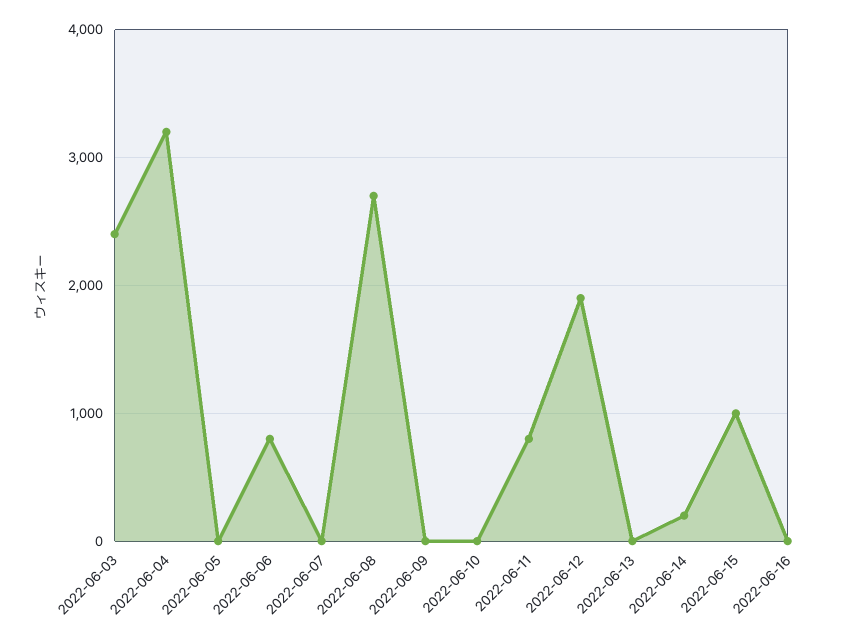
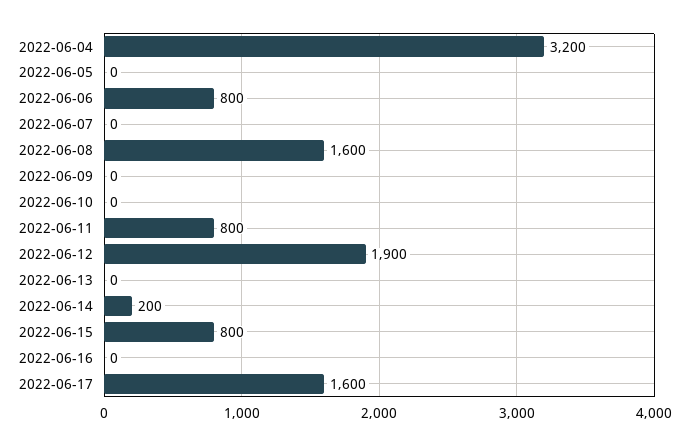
2022-06-03: 2400 -> none
2022-06-08: 2700 -> 1600
2022-06-15: 1000 -> 800
2022-06-17: none -> 1600

